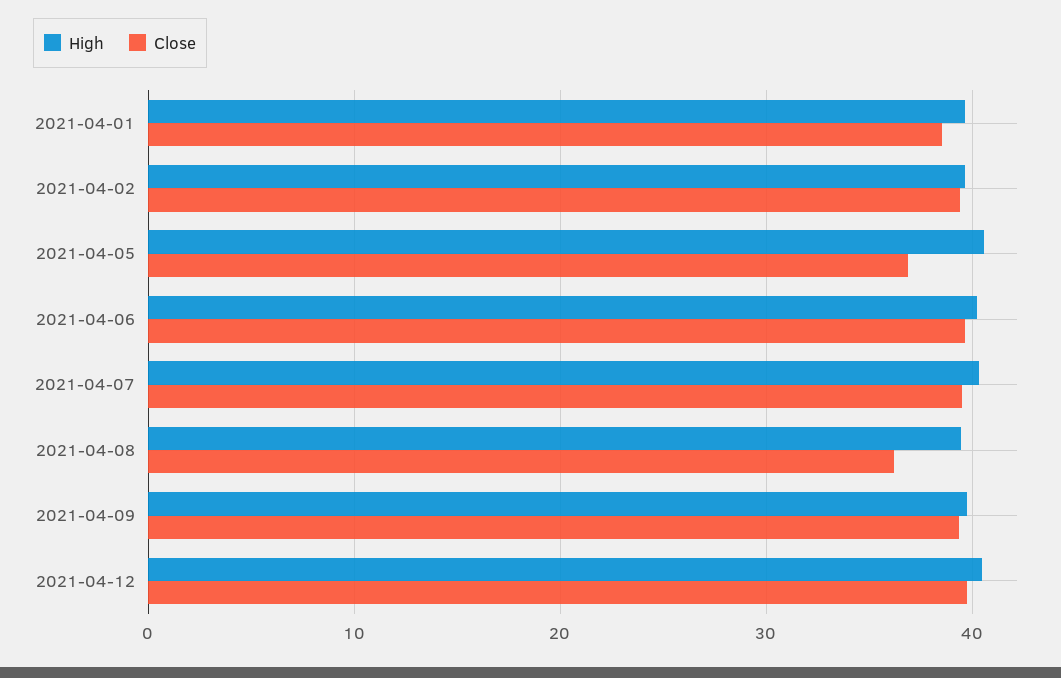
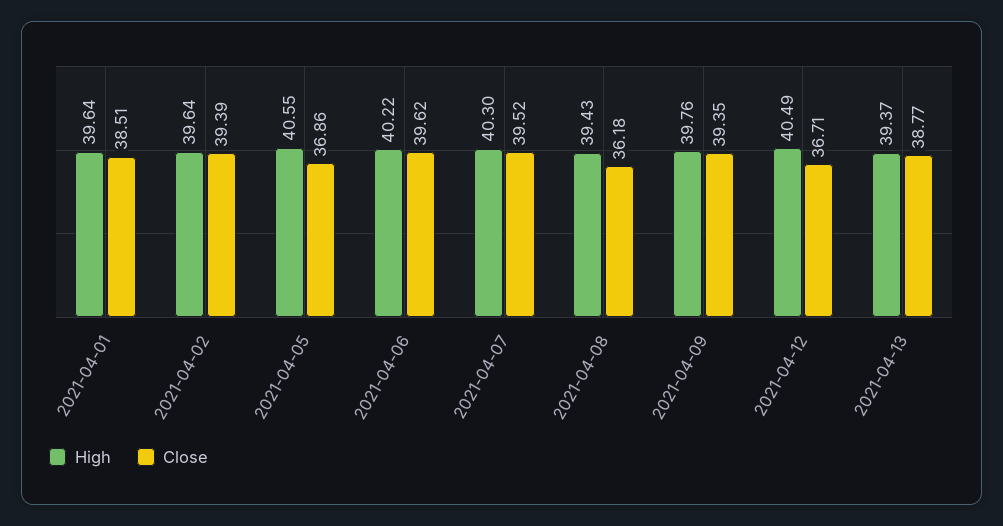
Close, 2021-04-12: 40 -> 36.71
High, 2021-04-13: none -> 39.37
Close, 2021-04-13: none -> 38.77

